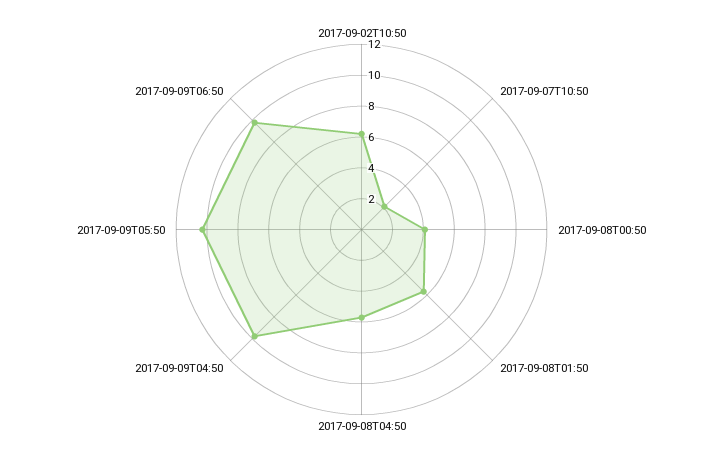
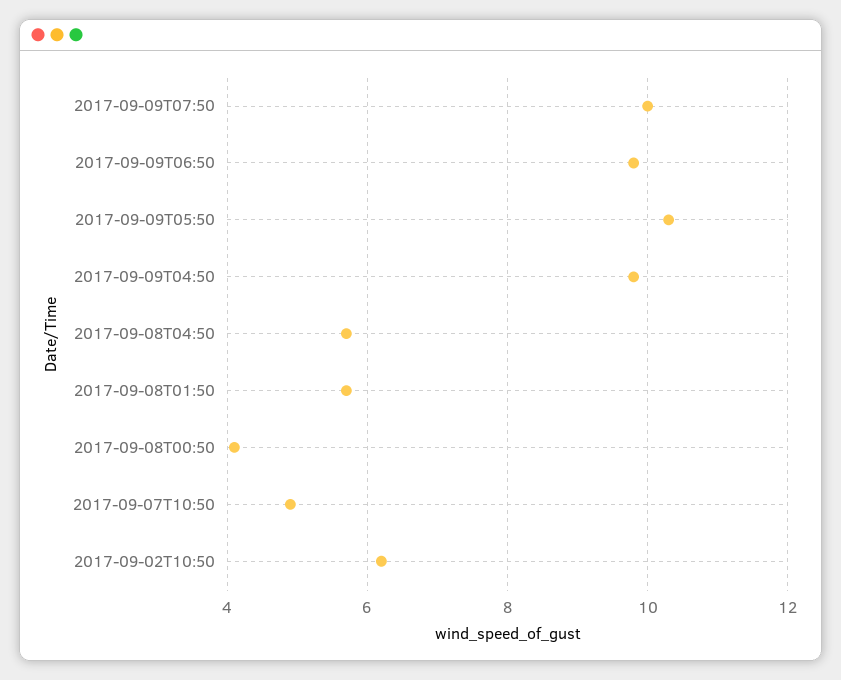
2017-09-07T10:50: 2 -> 5
2017-09-09T07:50: none -> 10

